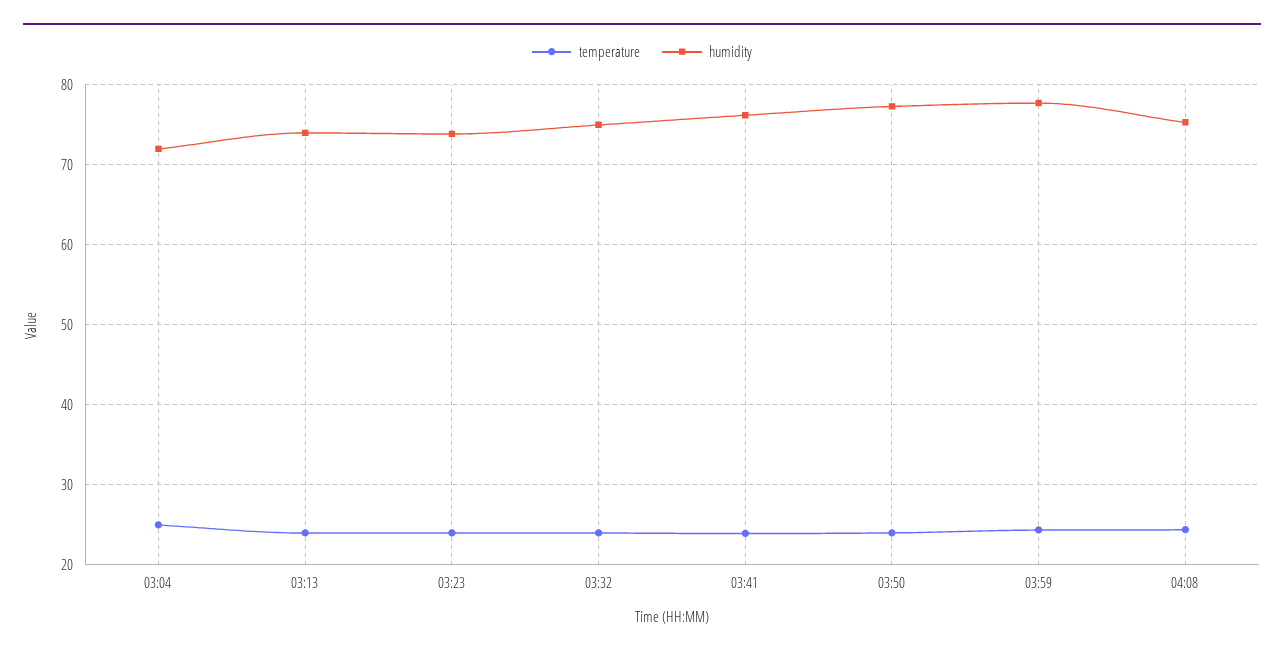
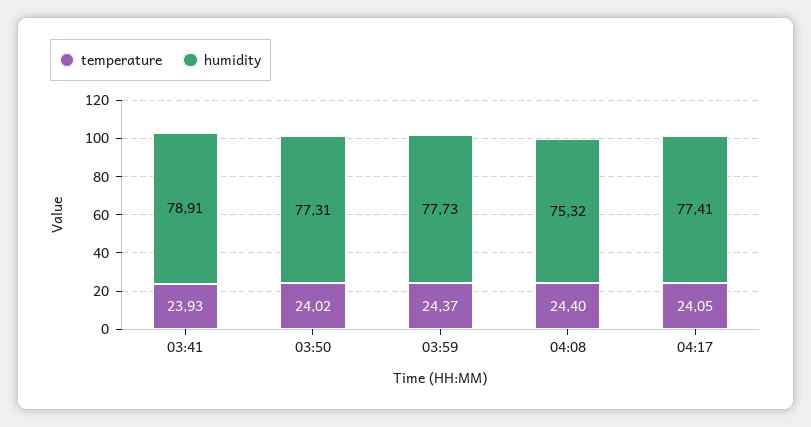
temperature, 03:04: 25 -> none
humidity, 03:04: 72 -> none
temperature, 03:13: 24 -> none
humidity, 03:13: 74 -> none
temperature, 03:23: 24 -> none
humidity, 03:23: 74 -> none
temperature, 03:32: 24 -> none
humidity, 03:32: 75 -> none
humidity, 03:41: 76 -> 78.91
temperature, 04:17: none -> 24.05
humidity, 04:17: none -> 77.41

